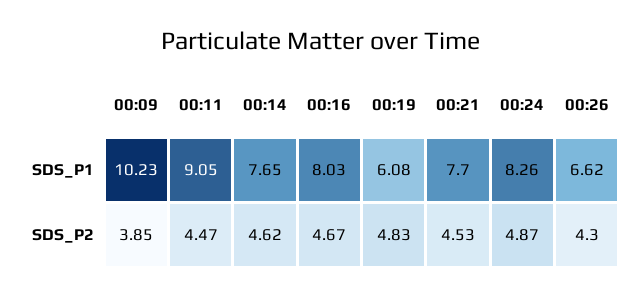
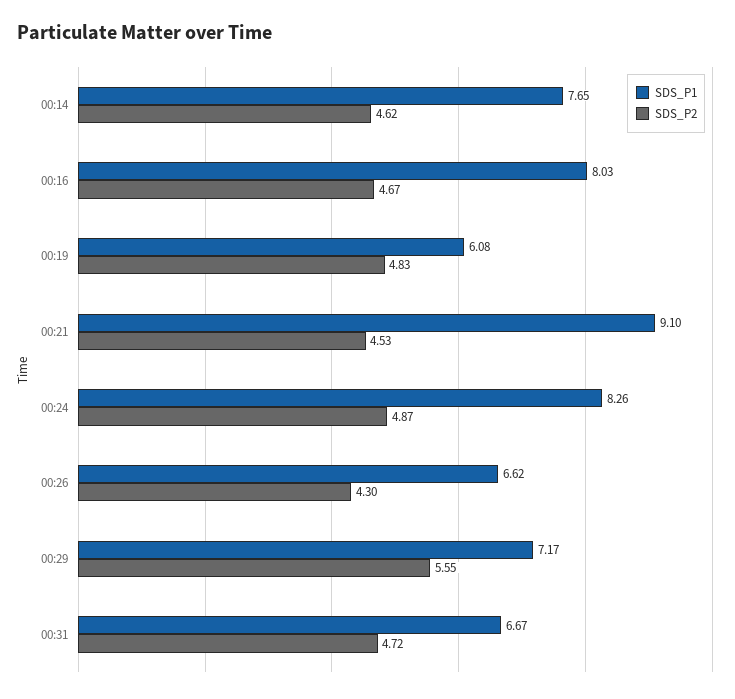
SDS_P1, 00:09: 10.23 -> none
SDS_P1, 00:11: 9.05 -> none
SDS_P1, 00:21: 7.7 -> 9.1
SDS_P2, 00:09: 3.85 -> none
SDS_P2, 00:11: 4.47 -> none
SDS_P1, 00:29: none -> 7.17
SDS_P2, 00:29: none -> 5.55
SDS_P1, 00:31: none -> 6.67
SDS_P2, 00:31: none -> 4.72

